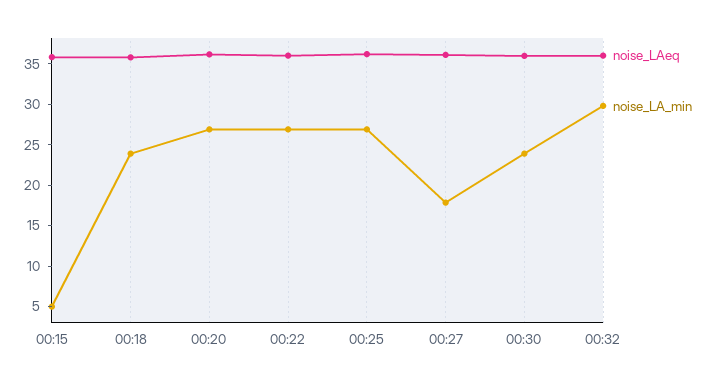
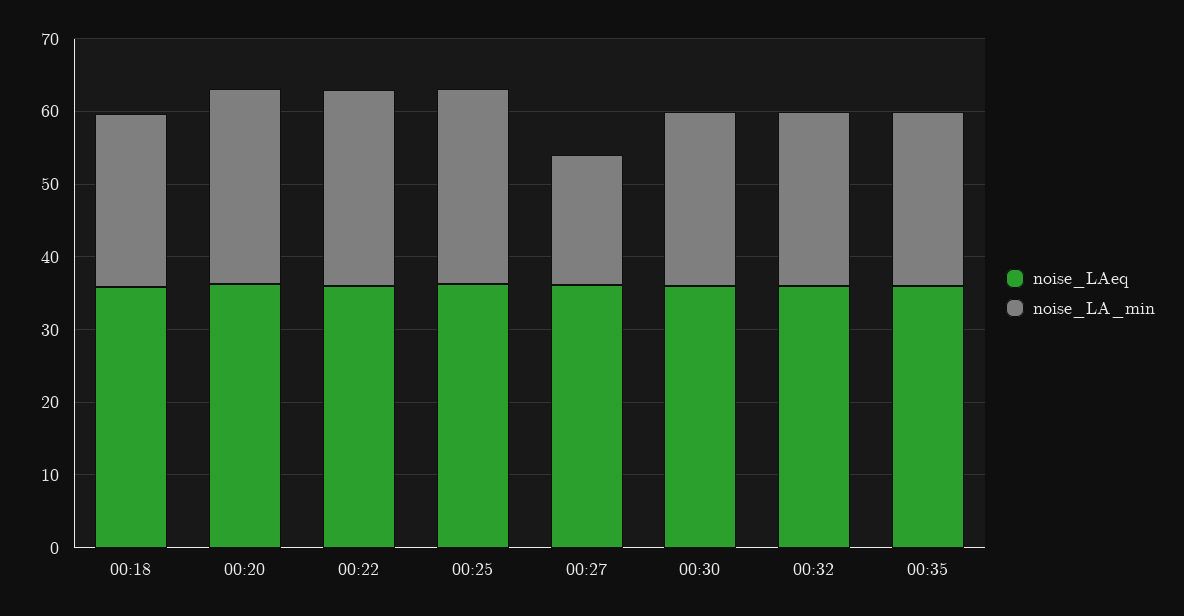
noise_LAeq, 00:15: 36 -> none
noise_LA_min, 00:15: 5 -> none
noise_LA_min, 00:32: 30 -> 24
noise_LAeq, 00:35: none -> 36
noise_LA_min, 00:35: none -> 24

